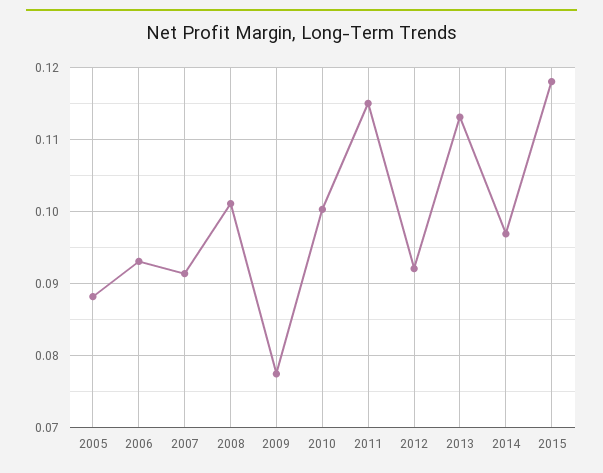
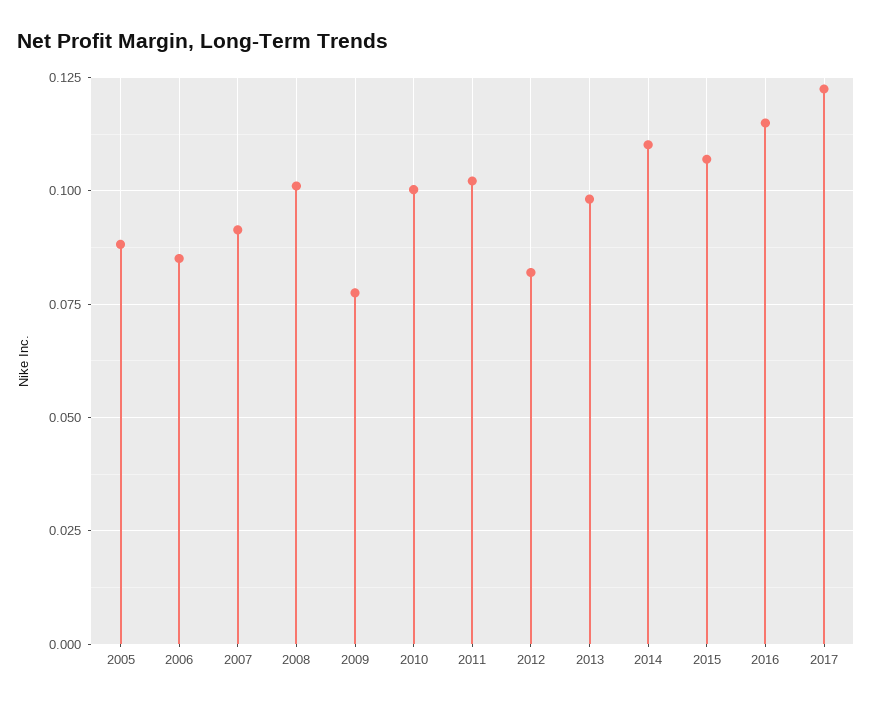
2006: 0.093 -> 0.085
2011: 0.115 -> 0.1025
2012: 0.092 -> 0.0825
2013: 0.113 -> 0.0975
2014: 0.097 -> 0.11
2015: 0.118 -> 0.1075
2016: none -> 0.115
2017: none -> 0.1225

